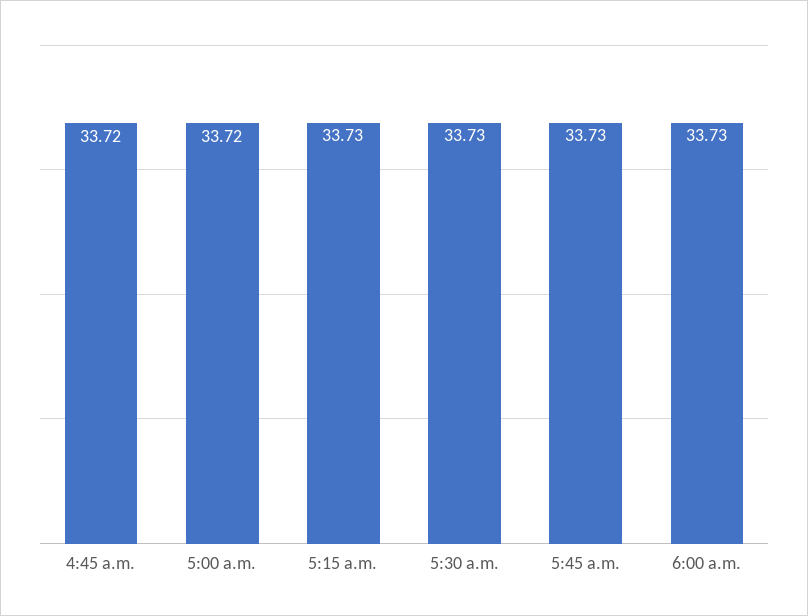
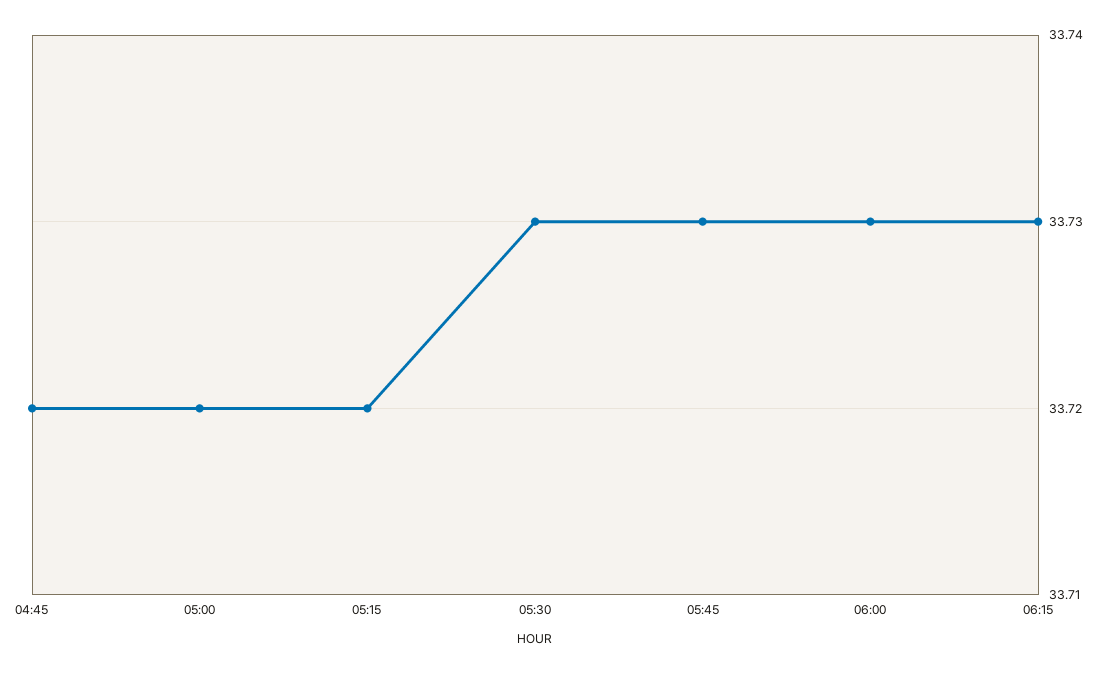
5:15 a.m.: 33.73 -> 33.72
06:15: none -> 33.73

